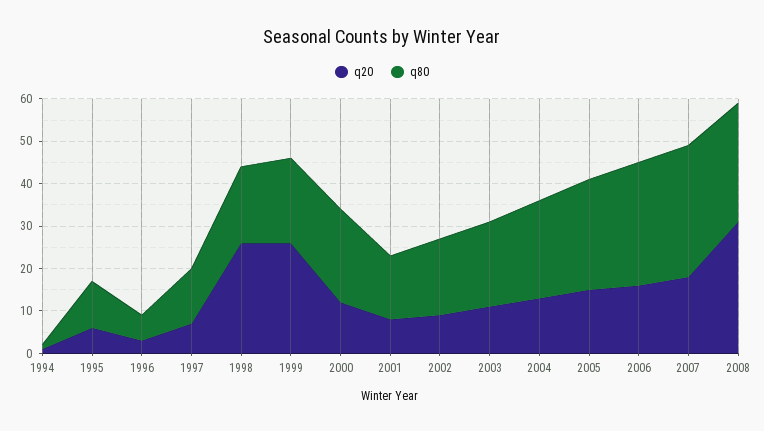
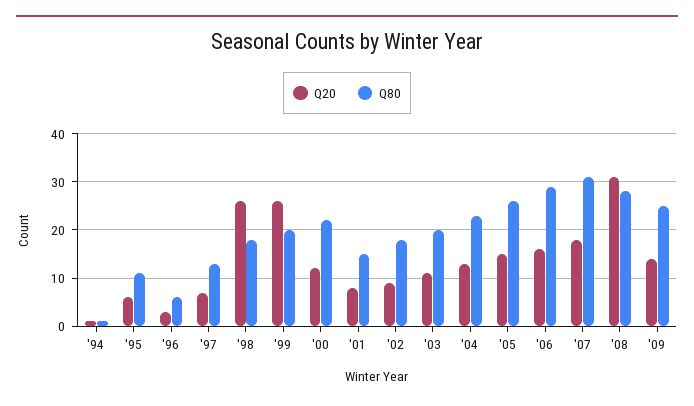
q20, '09: none -> 15
q80, '09: none -> 25

